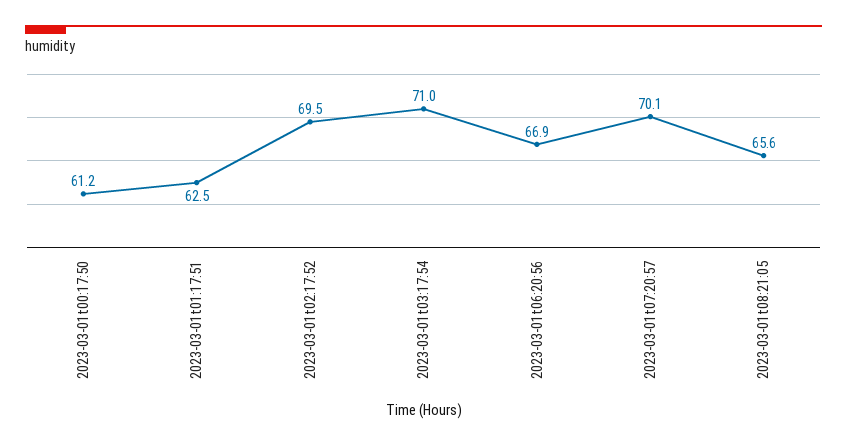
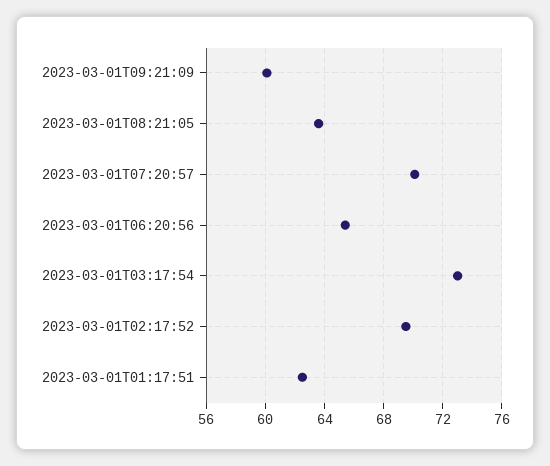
2023-03-01t00:17:50: 61.2 -> none
2023-03-01t03:17:54: 71 -> 73
2023-03-01t06:20:56: 66.9 -> 65.5
2023-03-01t08:21:05: 65.6 -> 63.5
2023-03-01T09:21:09: none -> 60

